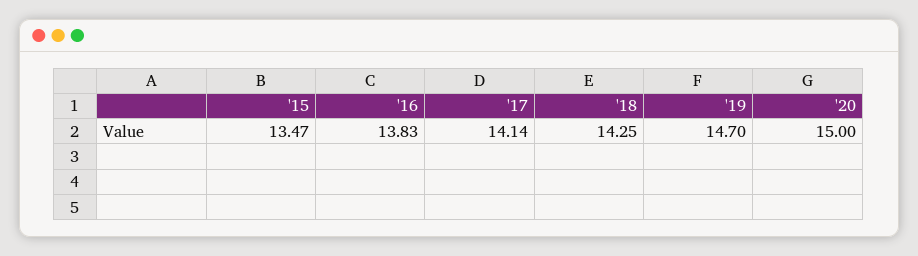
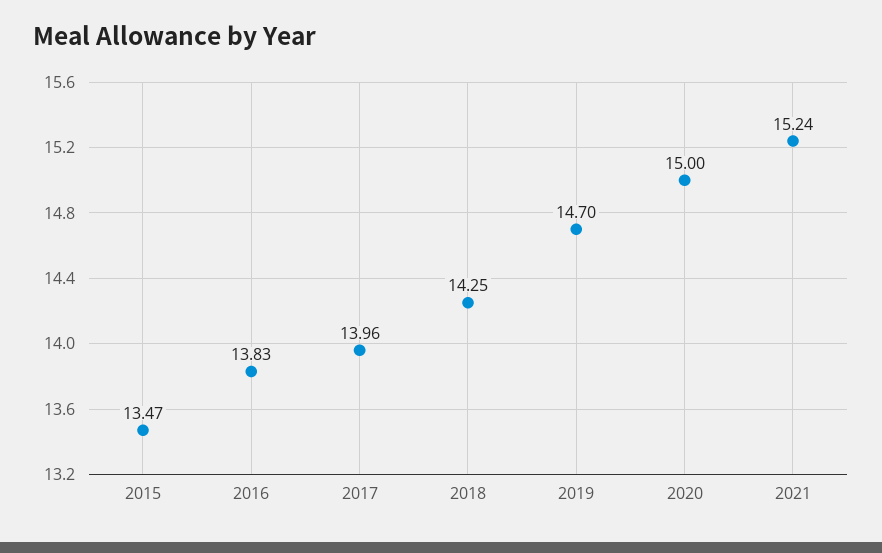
'17: 14.14 -> 13.96
2021: none -> 15.24

